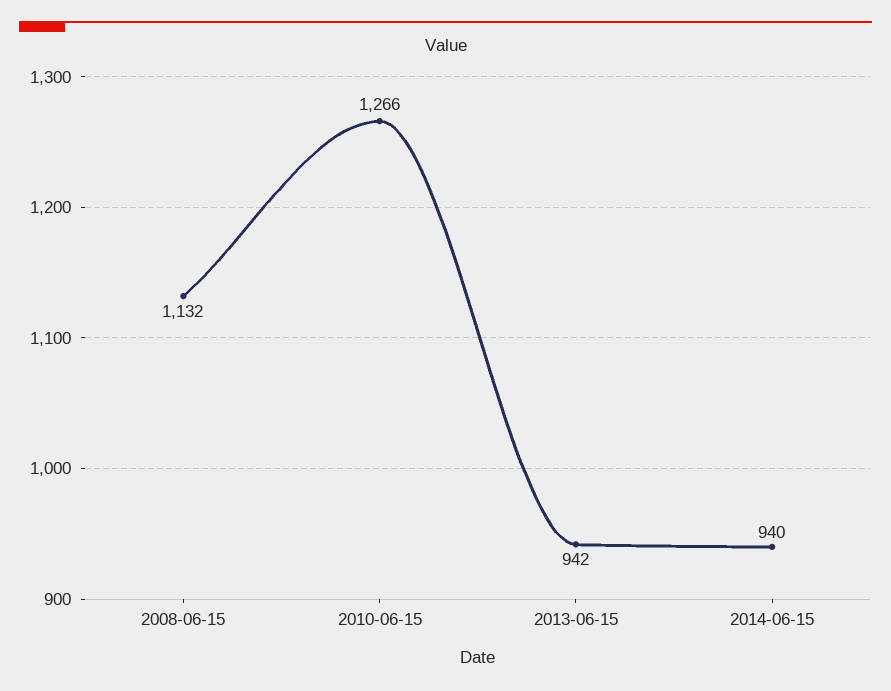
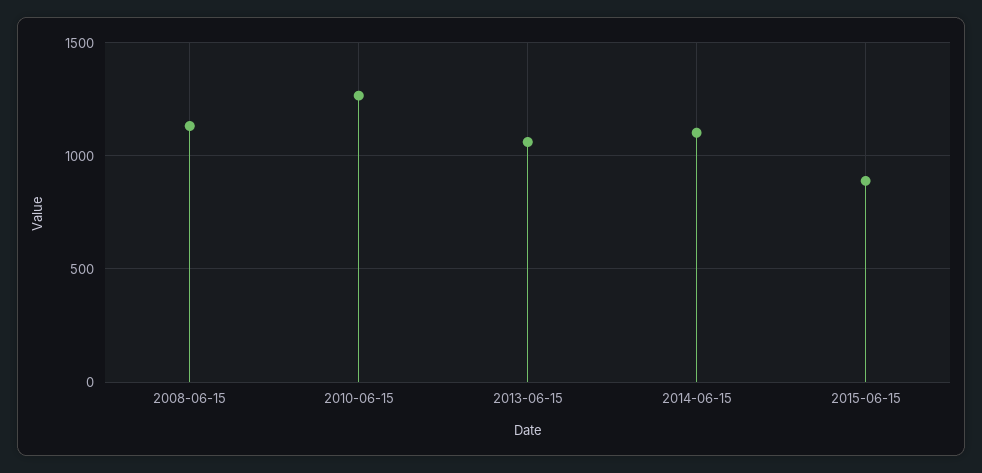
2013-06-15: 942 -> 1050
2014-06-15: 940 -> 1100
2015-06-15: none -> 900

